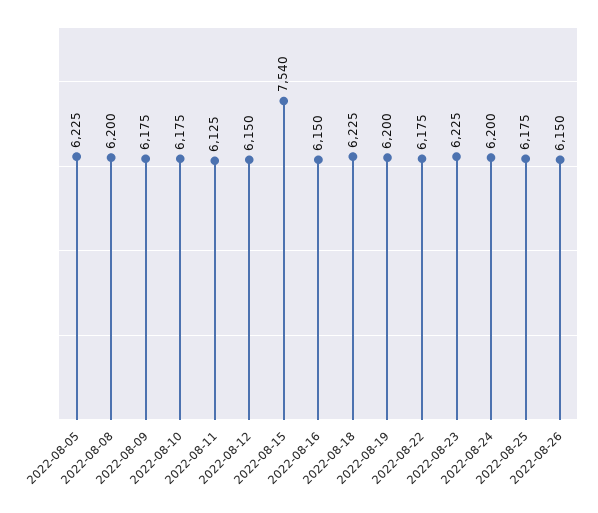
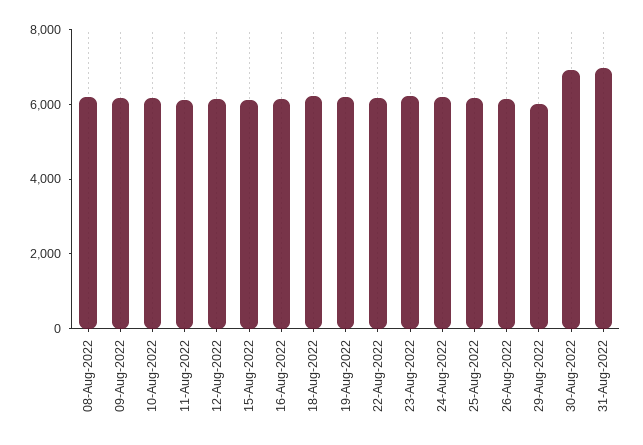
2022-08-05: 6225 -> none
2022-08-15: 7540 -> 6000
29-Aug-2022: none -> 6000
30-Aug-2022: none -> 7000
31-Aug-2022: none -> 7000

